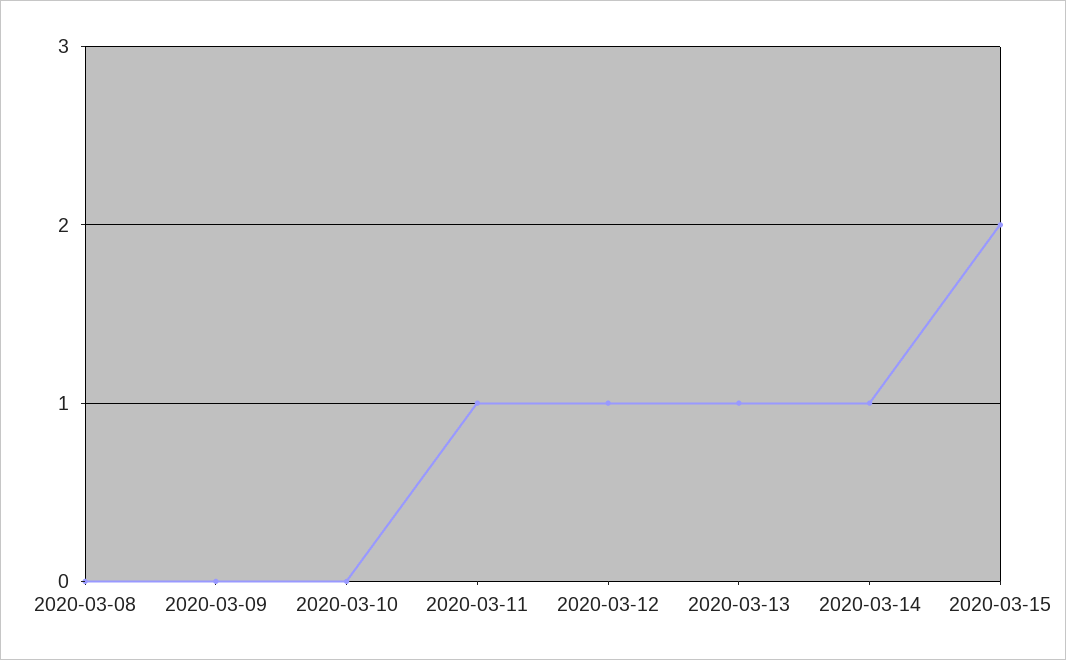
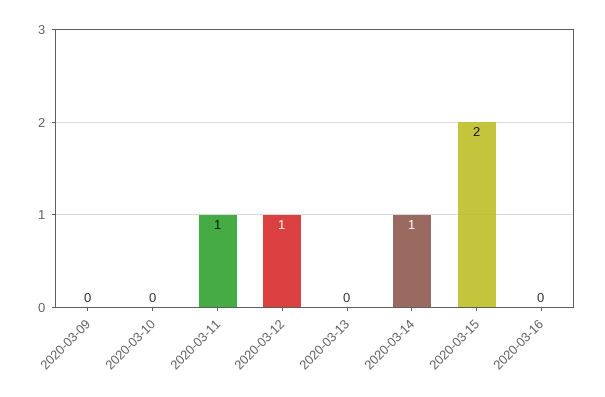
2020-03-08: 0 -> none
2020-03-13: 1 -> 0
2020-03-16: none -> 0

